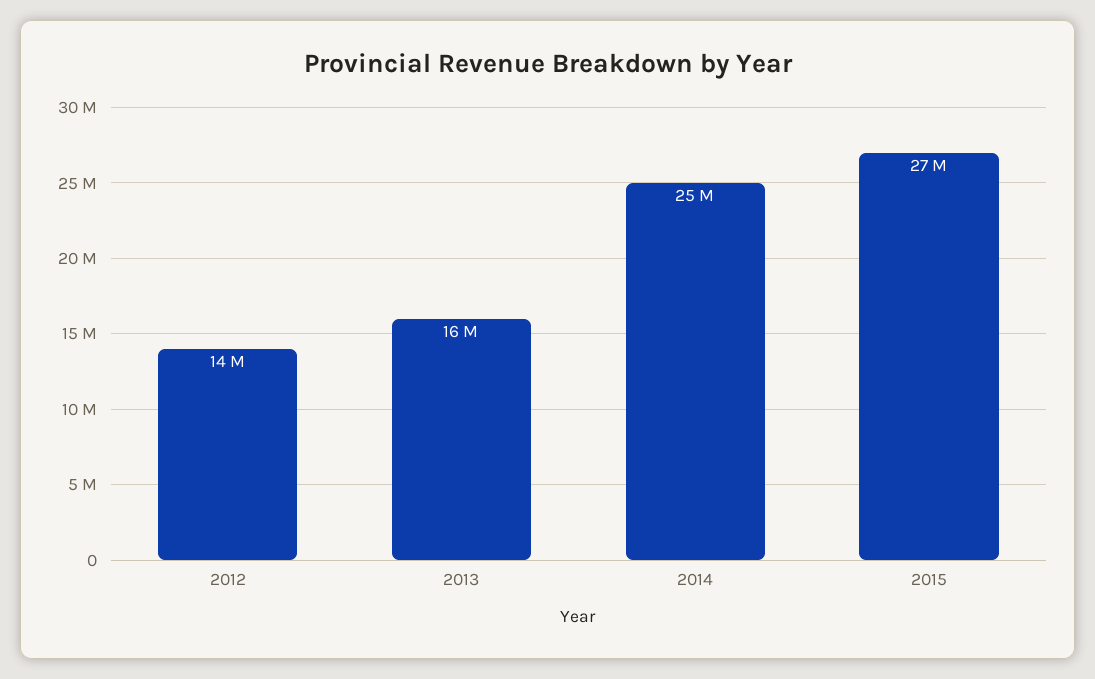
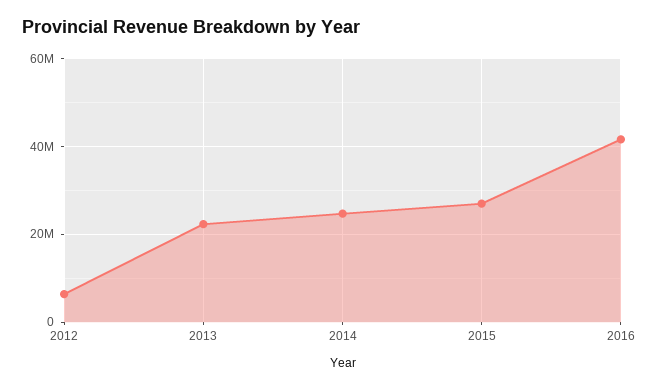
2012: 14000000 -> 6000000
2013: 16000000 -> 22000000
2016: none -> 42000000

